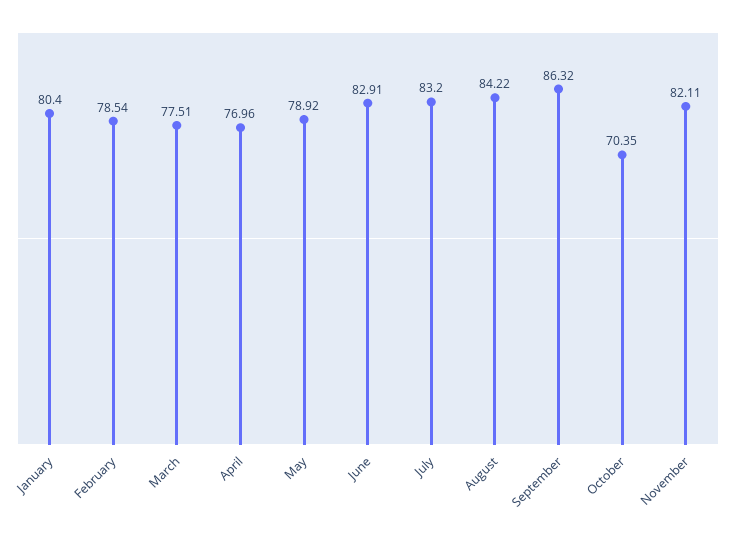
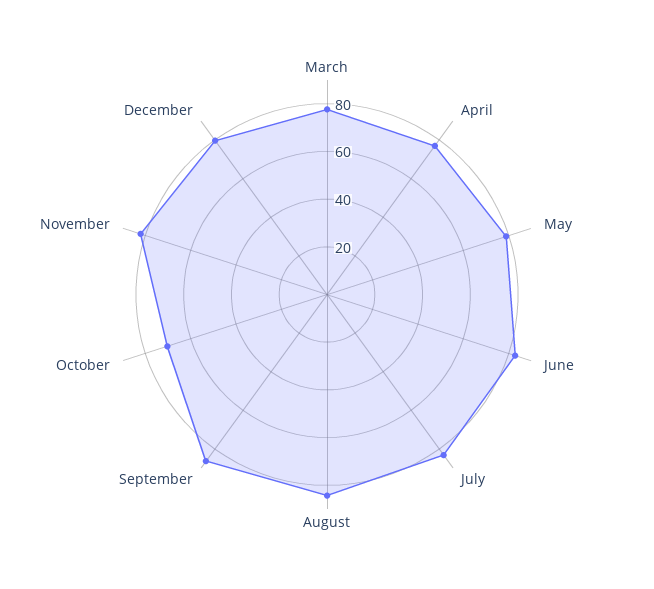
January: 80.4 -> none
February: 78.54 -> none
December: none -> 80

